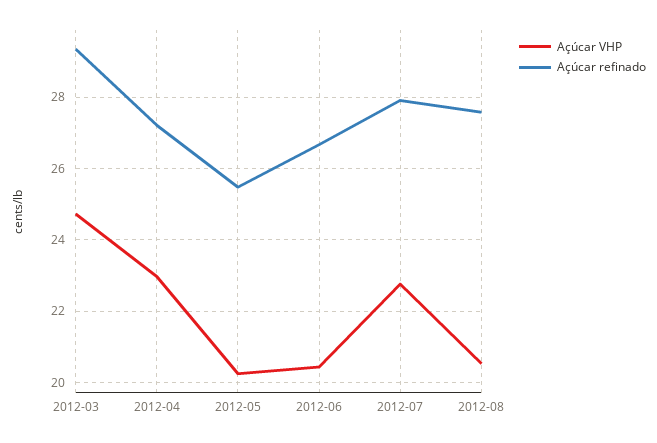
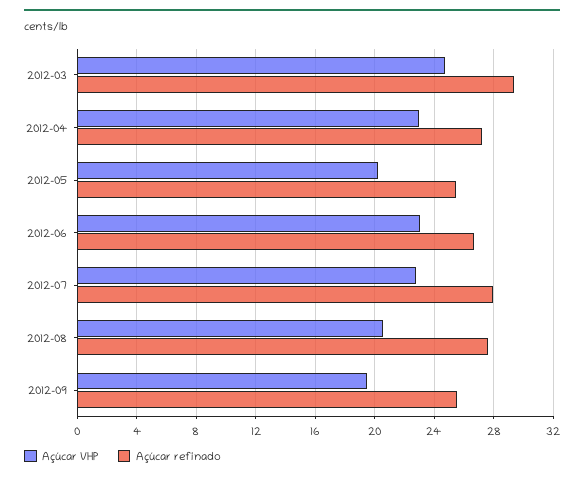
Açúcar VHP, 2012-06: 20.4 -> 23
Açúcar VHP, 2012-09: none -> 19.5
Açúcar refinado, 2012-09: none -> 25.5

